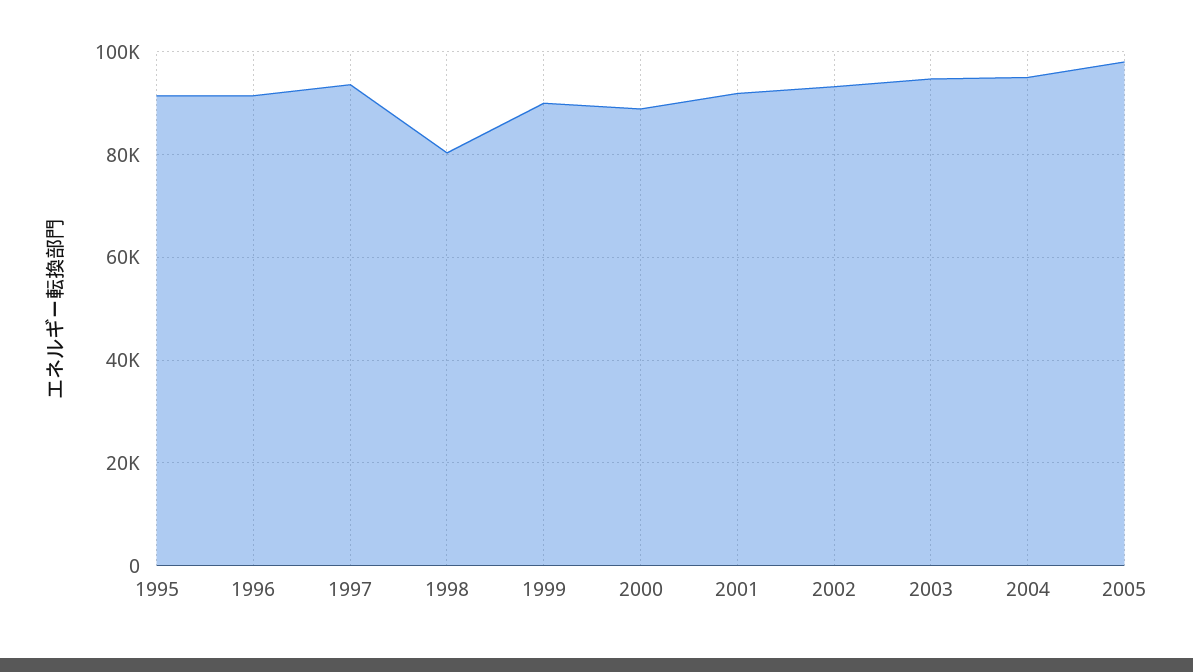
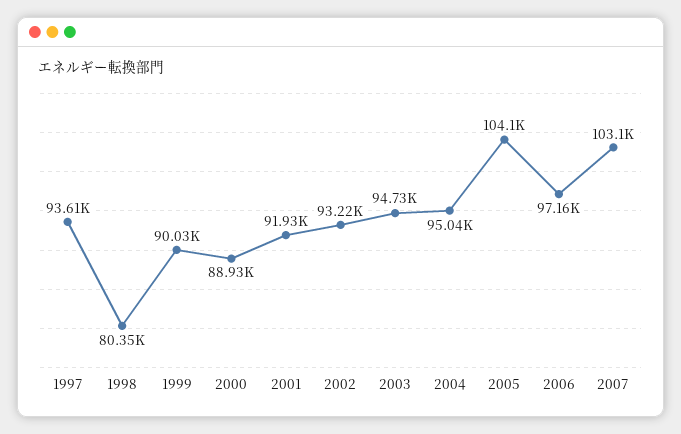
1995: 92000 -> none
1996: 92000 -> none
2005: 98000 -> 104100
2006: none -> 97160
2007: none -> 103100

